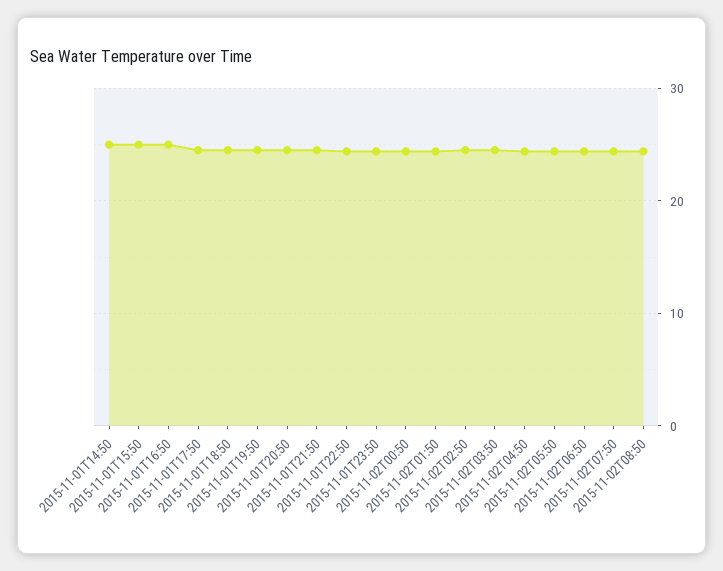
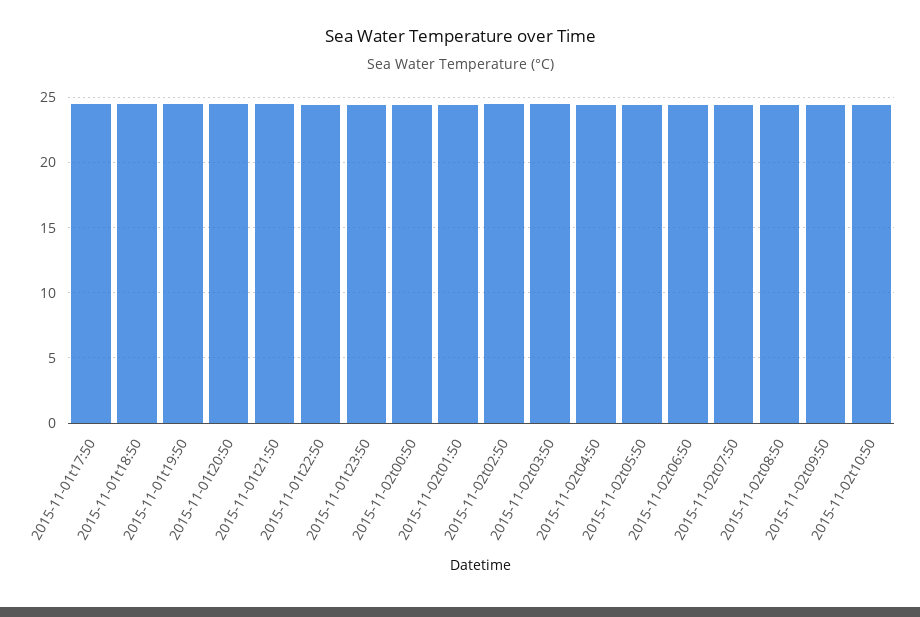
2015-11-01T14:50: 25 -> none
2015-11-01T15:50: 25 -> none
2015-11-01T16:50: 25 -> none
2015-11-02t09:50: none -> 24.5
2015-11-02t10:50: none -> 24.5

